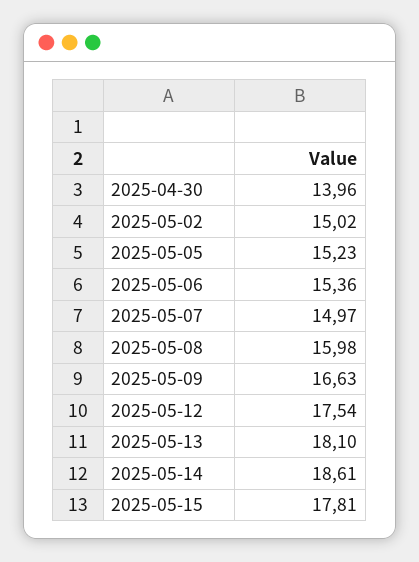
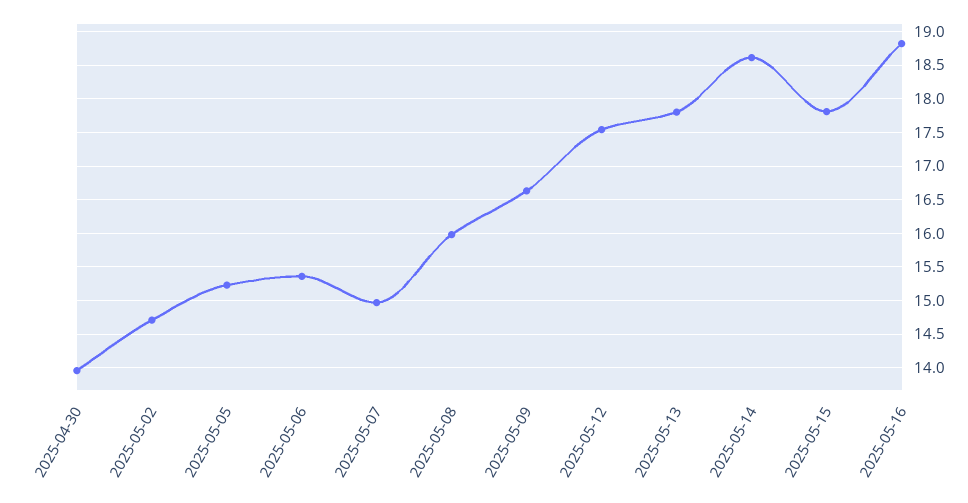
2025-05-02: 15.02 -> 14.7
2025-05-13: 18.1 -> 17.8
2025-05-16: none -> 18.8

